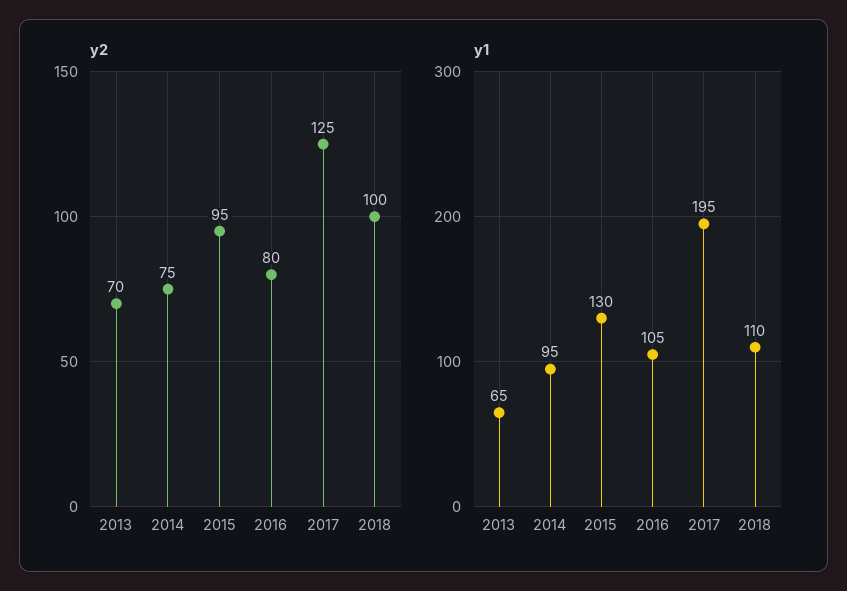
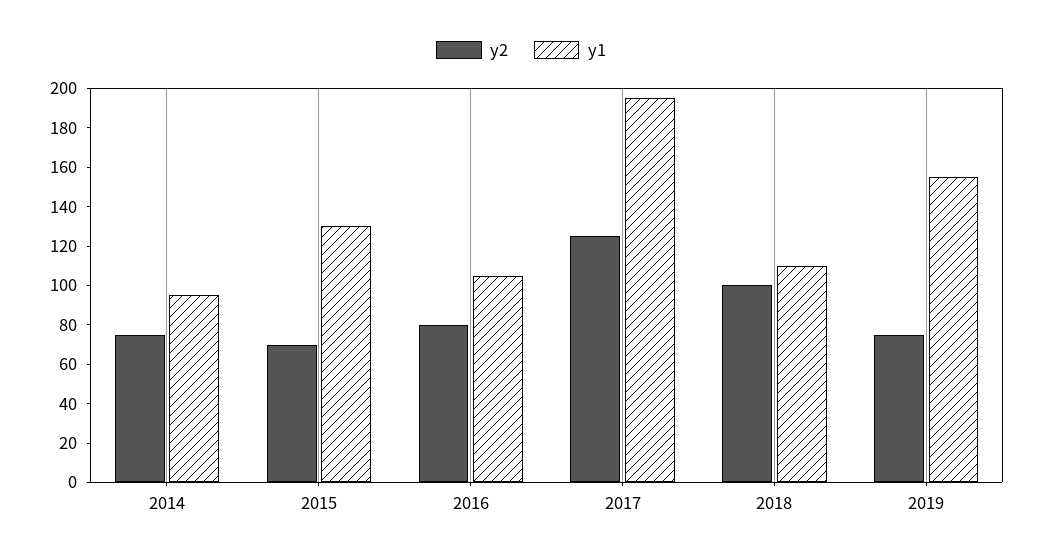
y2, 2013: 70 -> none
y2, 2015: 95 -> 70
y1, 2013: 65 -> none
y2, 2019: none -> 75
y1, 2019: none -> 155

